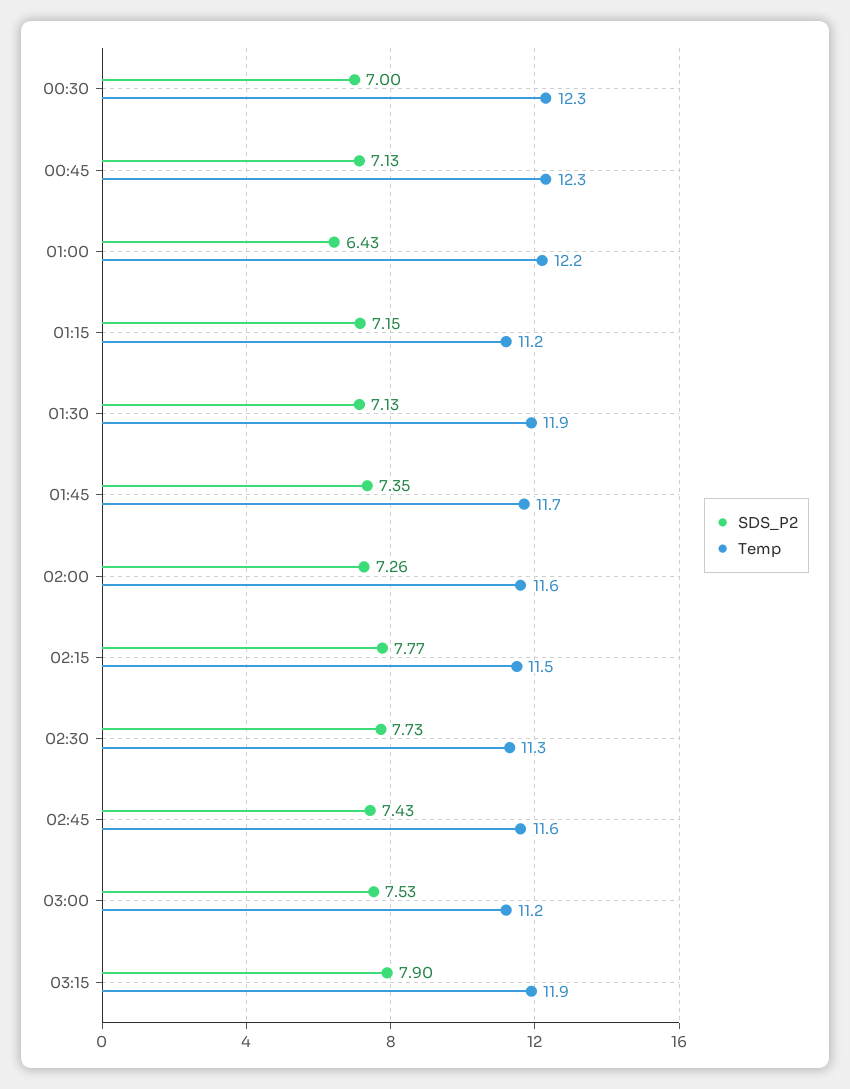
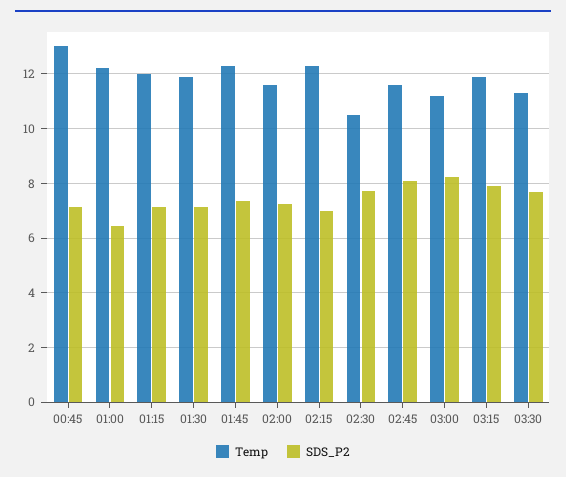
SDS_P2, 00:30: 7 -> none
Temp, 00:30: 12.3 -> none
Temp, 00:45: 12.3 -> 13
Temp, 01:15: 11.2 -> 12
Temp, 01:45: 11.7 -> 12.25
SDS_P2, 02:15: 7.77 -> 7
Temp, 02:15: 11.5 -> 12.25
Temp, 02:30: 11.3 -> 10.5
SDS_P2, 02:45: 7.43 -> 8
SDS_P2, 03:00: 7.53 -> 8.25
Temp, 03:30: none -> 11.25
SDS_P2, 03:30: none -> 7.75

